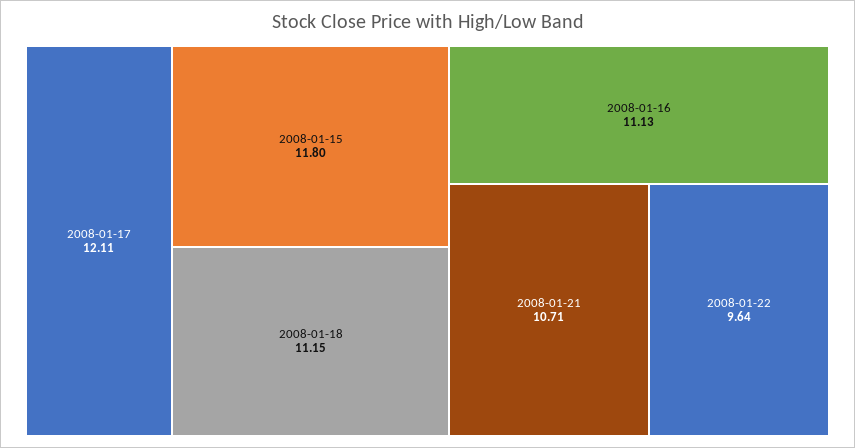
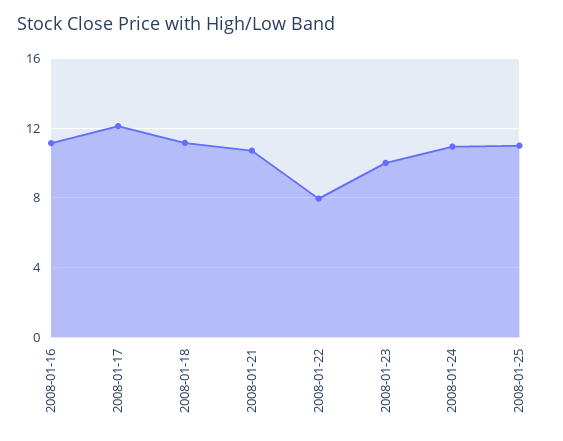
2008-01-15: 11.8 -> none
2008-01-22: 9.64 -> 8
2008-01-23: none -> 10
2008-01-24: none -> 11
2008-01-25: none -> 11

